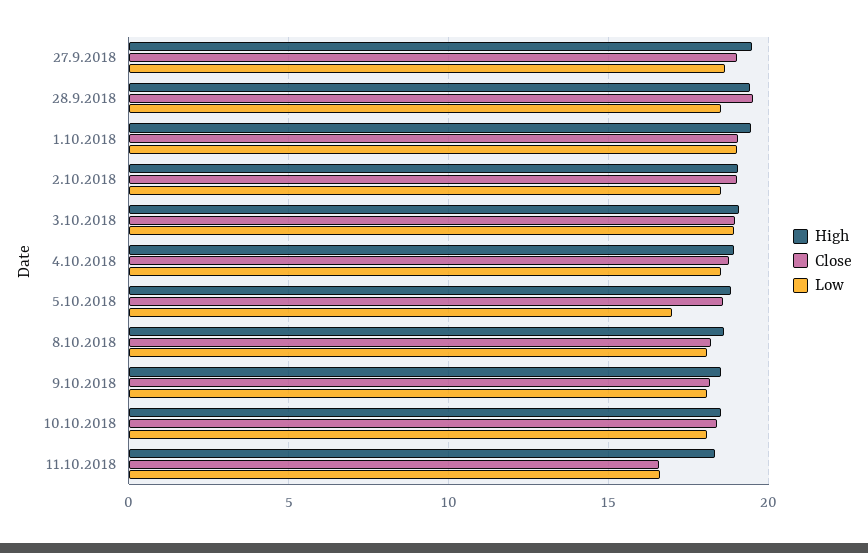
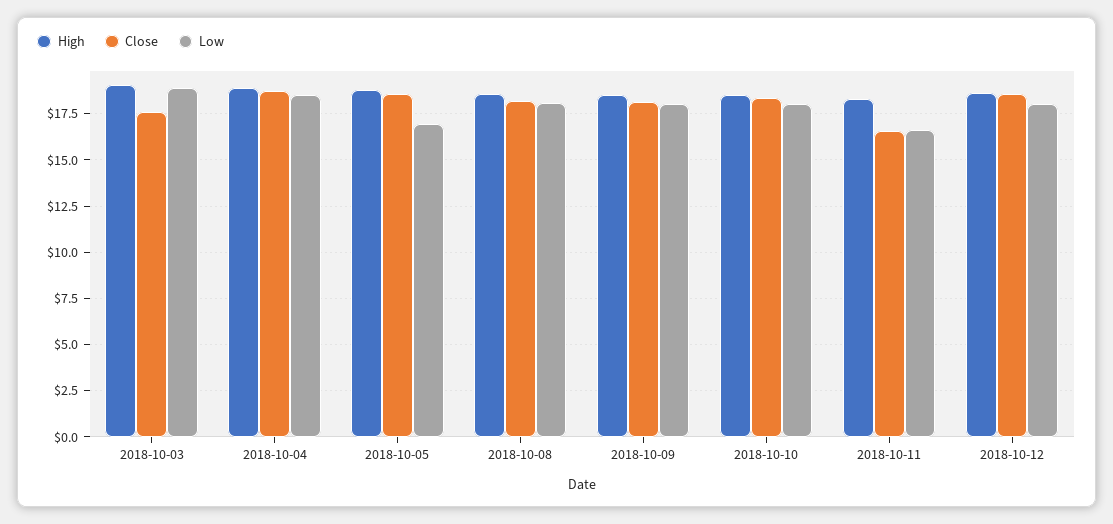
High, 27.9.2018: 19.5 -> none
Close, 27.9.2018: 19 -> none
Low, 27.9.2018: 18.5 -> none
High, 28.9.2018: 19.5 -> none
Close, 28.9.2018: 19.5 -> none
Low, 28.9.2018: 18.5 -> none
High, 1.10.2018: 19.5 -> none
Close, 1.10.2018: 19 -> none
Low, 1.10.2018: 19 -> none
High, 2.10.2018: 19 -> none
Close, 2.10.2018: 19 -> none
Low, 2.10.2018: 18.5 -> none
Close, 3.10.2018: 19 -> 17.5
High, 2018-10-12: none -> 18.5
Close, 2018-10-12: none -> 18.5
Low, 2018-10-12: none -> 18

